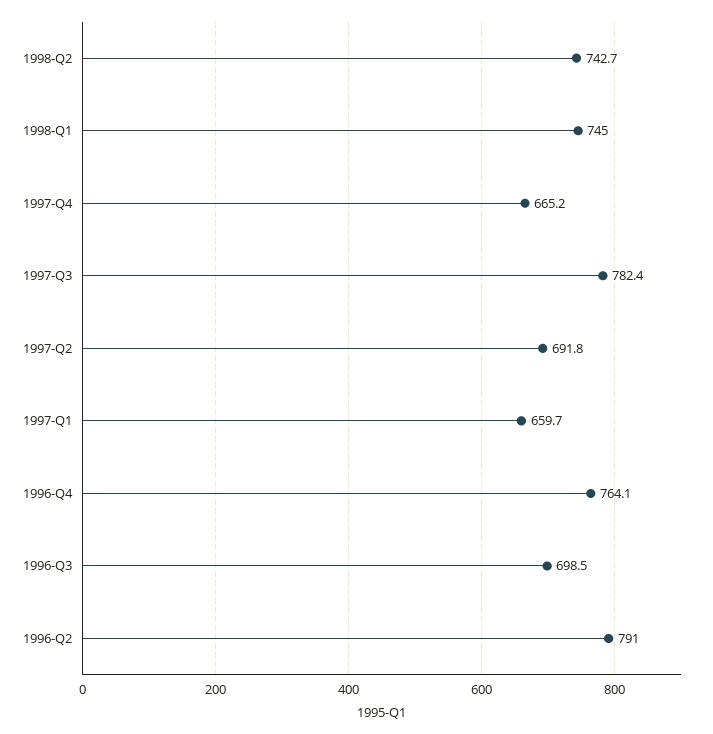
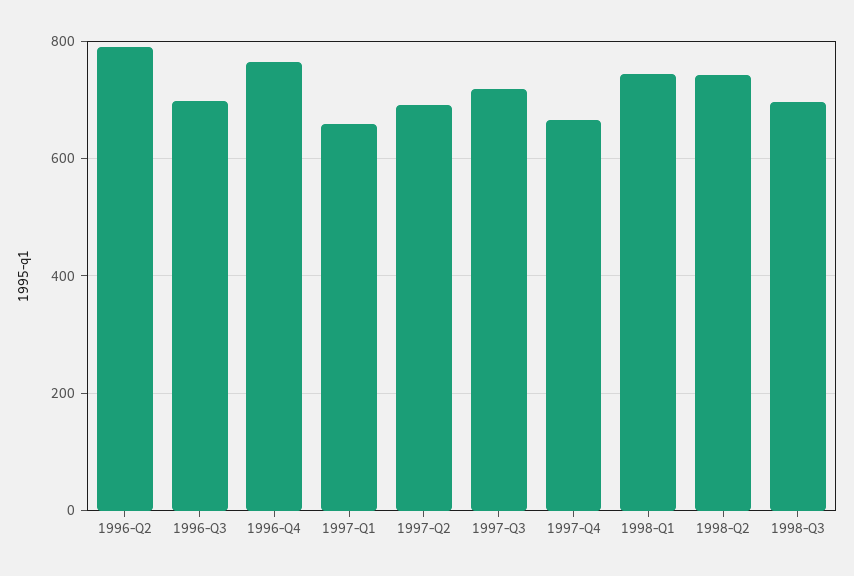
1997-Q3: 782.4 -> 720
1998-Q3: none -> 700

